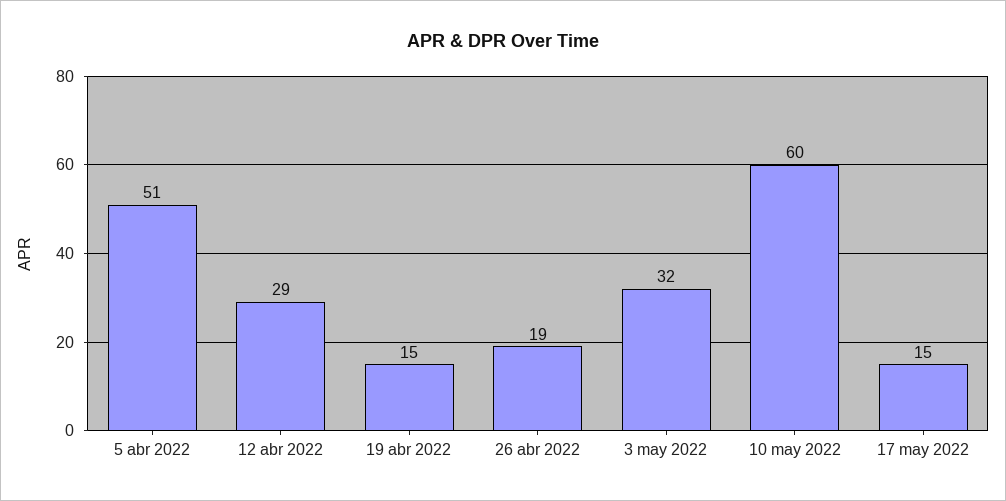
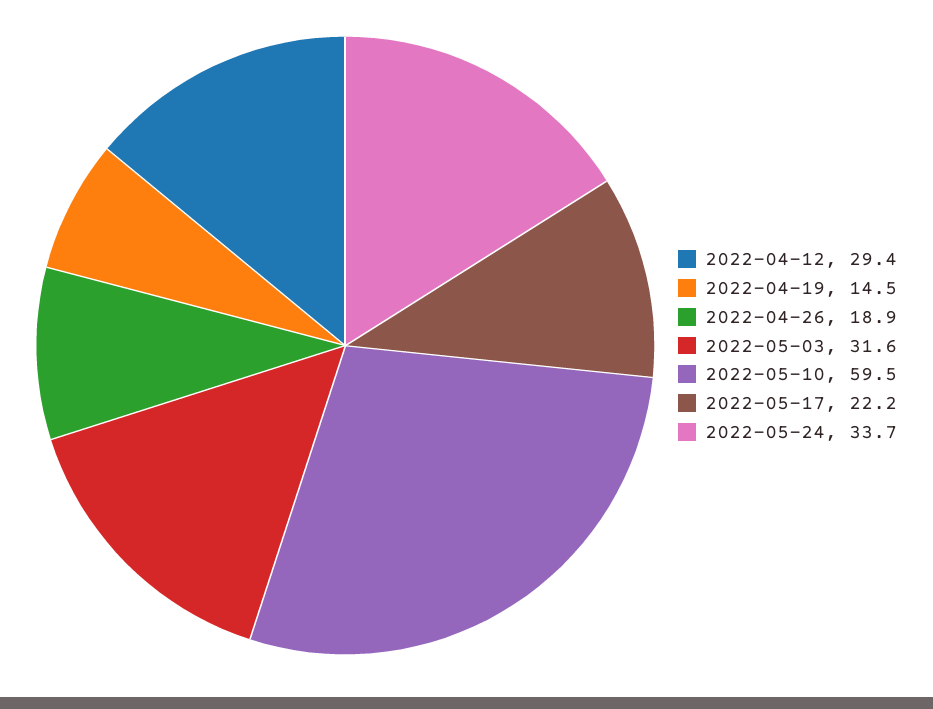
5 abr 2022: 51 -> none
17 may 2022: 15 -> 22.2
2022-05-24: none -> 33.7

